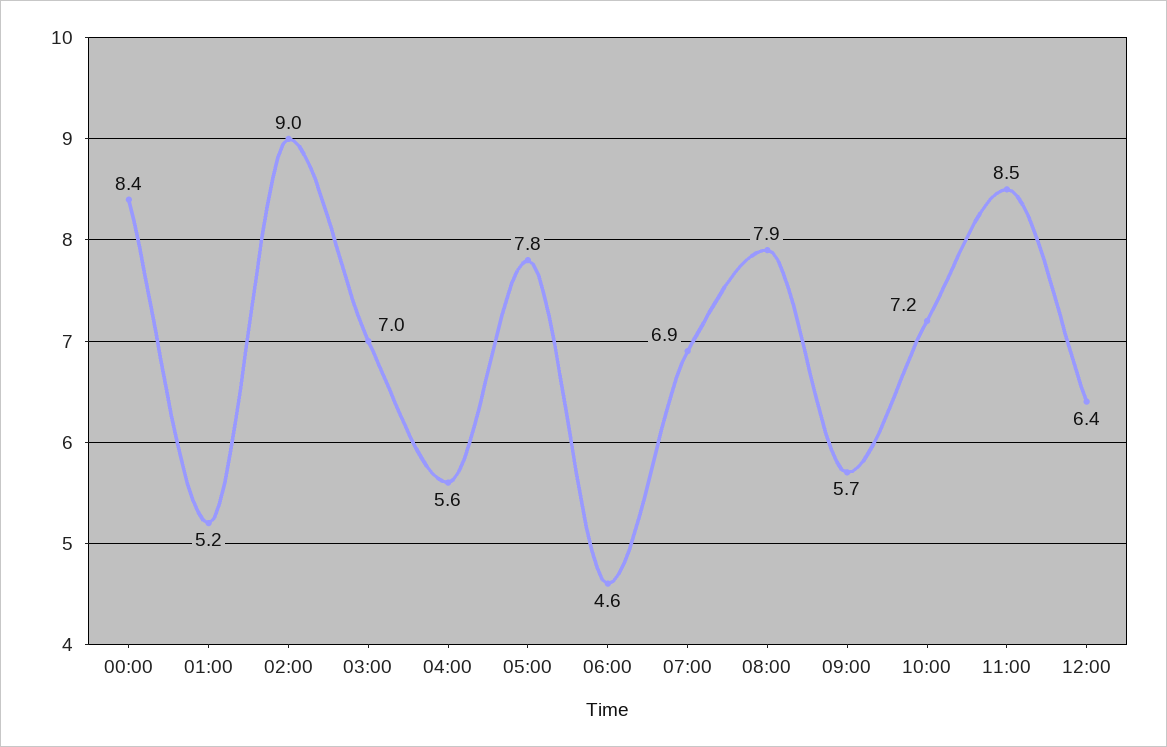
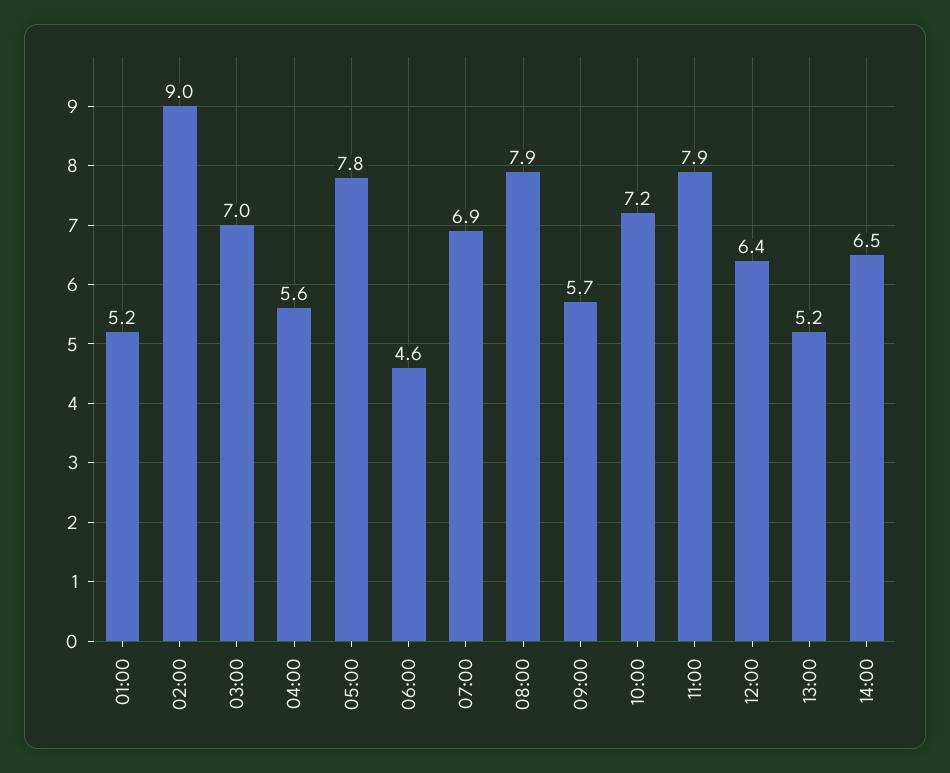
00:00: 8.4 -> none
11:00: 8.5 -> 7.9
13:00: none -> 5.2
14:00: none -> 6.5

